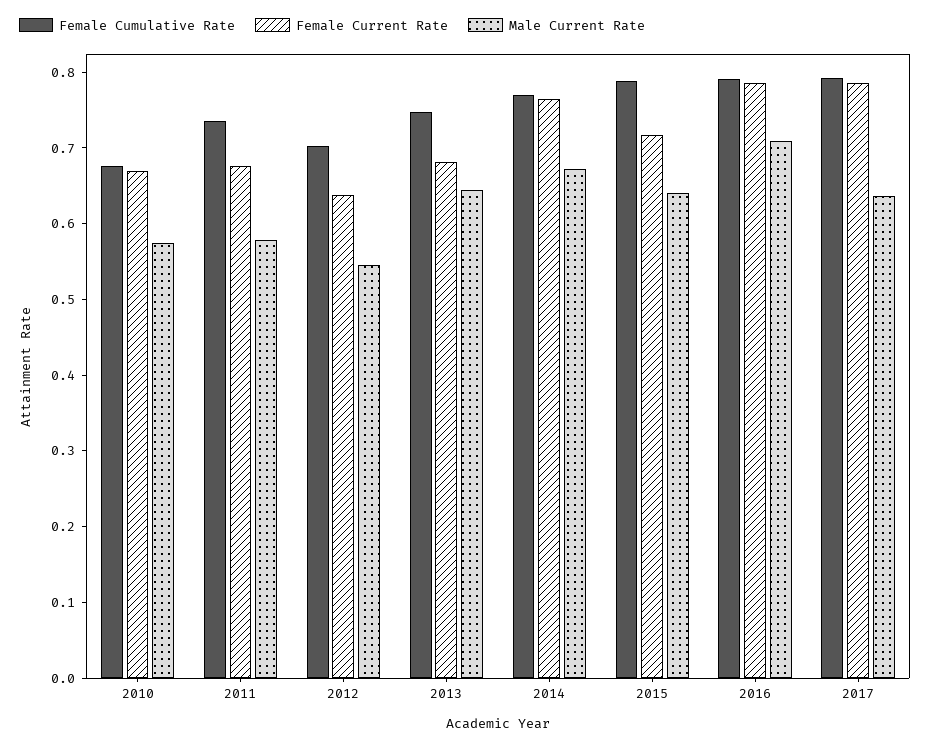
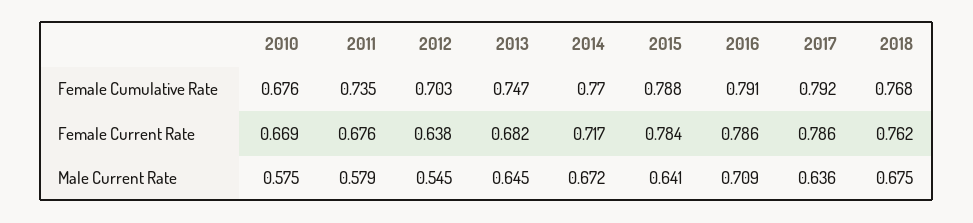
Female Current Rate, 2014: 0.76 -> 0.717
Female Current Rate, 2015: 0.72 -> 0.784
Female Cumulative Rate, 2018: none -> 0.768
Female Current Rate, 2018: none -> 0.762
Male Current Rate, 2018: none -> 0.675

